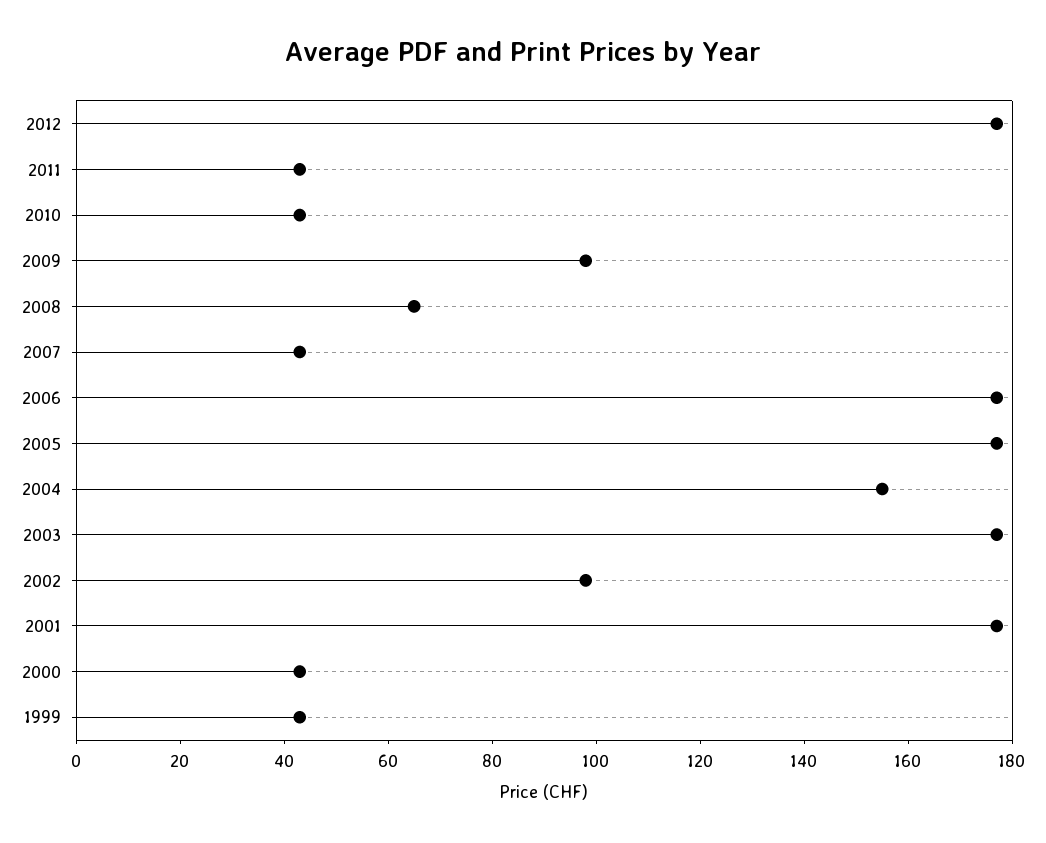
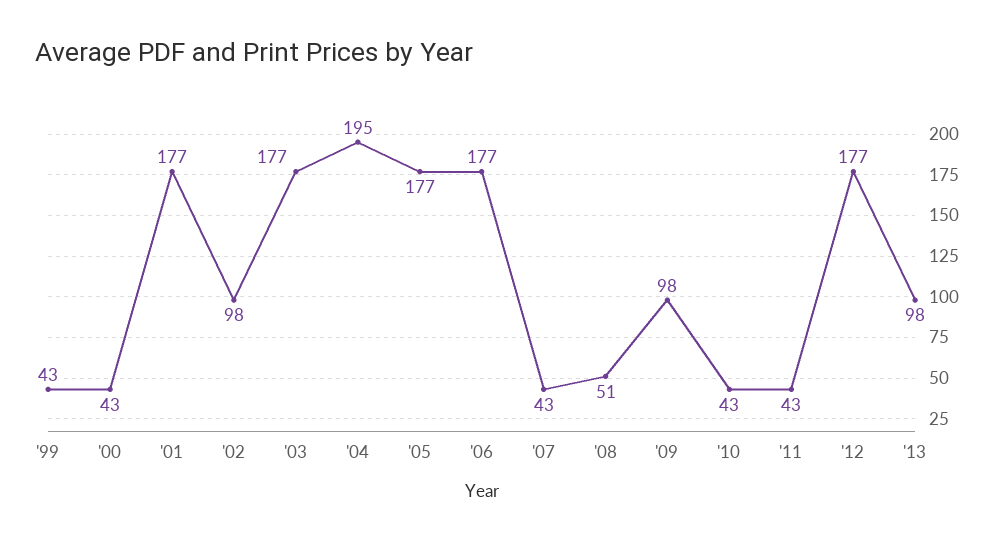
2008: 65 -> 51
2004: 155 -> 195
'13: none -> 98

